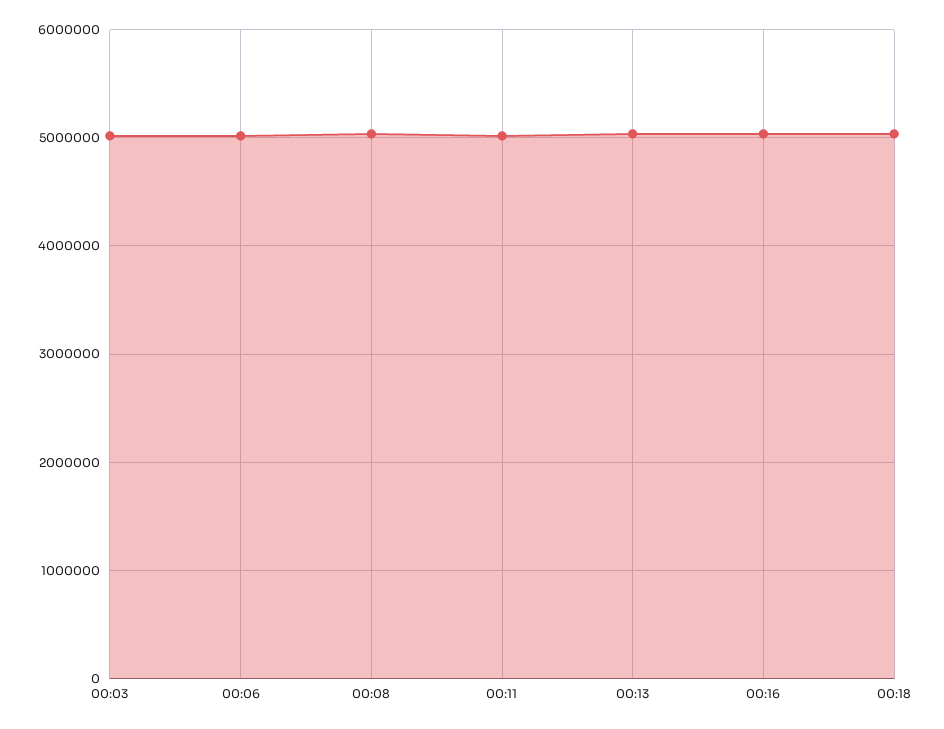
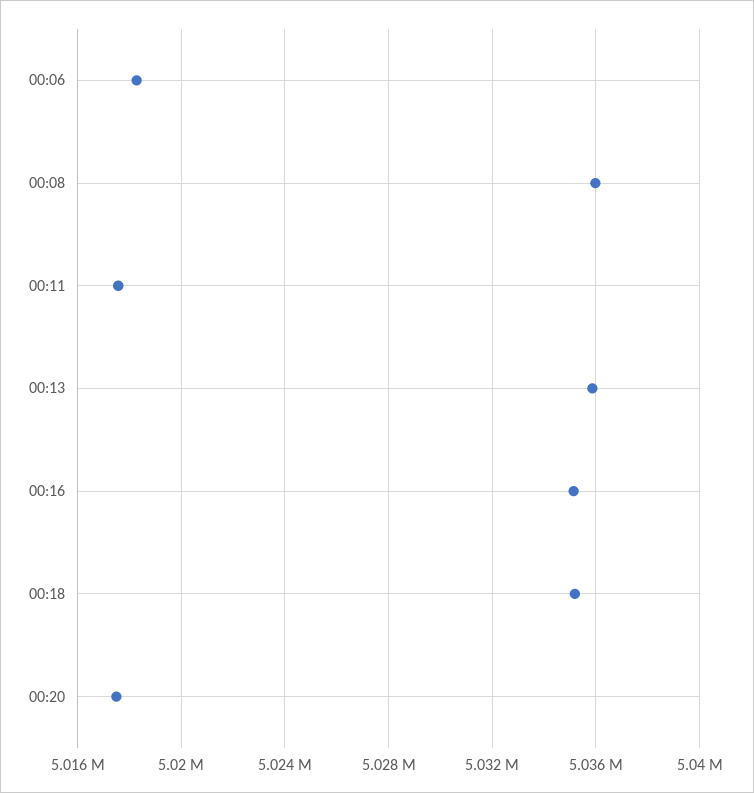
00:03: 5000000 -> none
00:20: none -> 5017500

